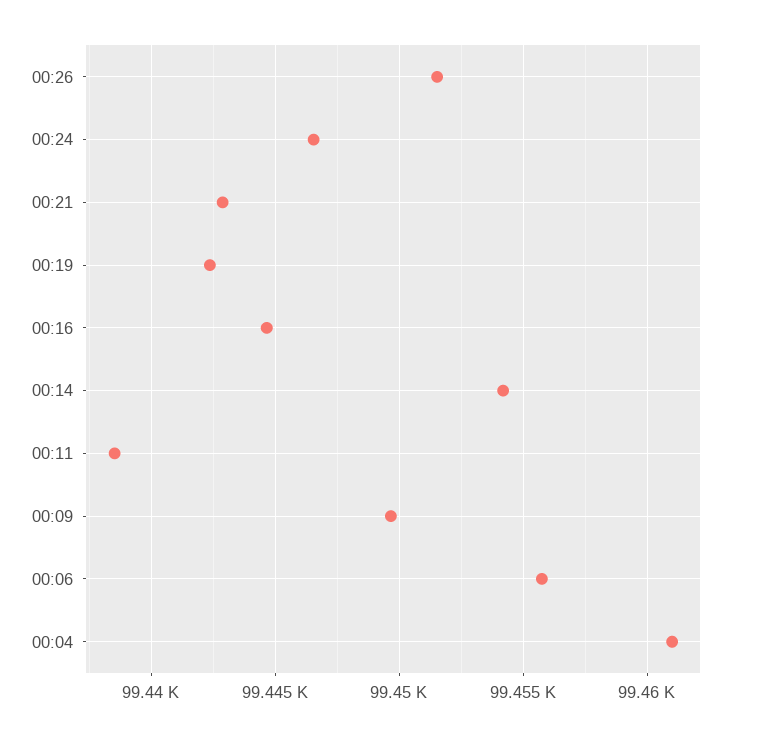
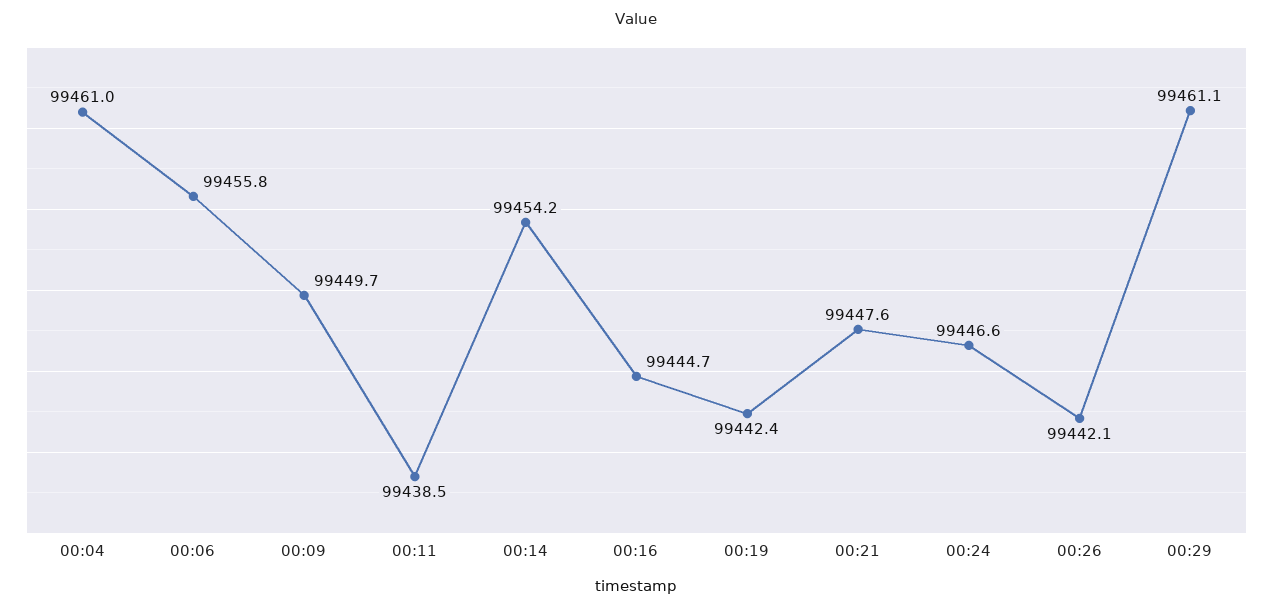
00:26: 99451.5 -> 99442.1
00:21: 99443 -> 99447.6
00:29: none -> 99461.1

